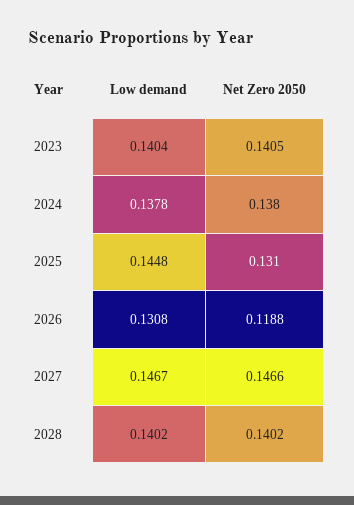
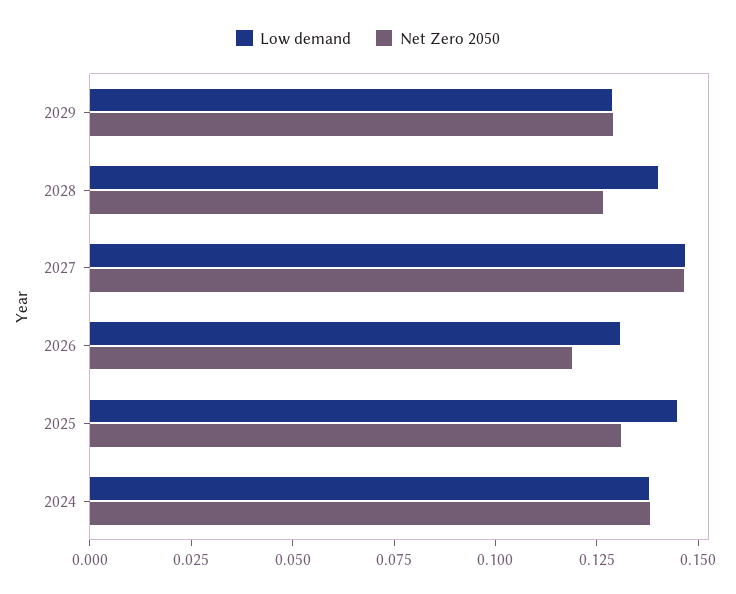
Low demand, 2023: 0.1404 -> none
Net Zero 2050, 2023: 0.1405 -> none
Net Zero 2050, 2028: 0.1402 -> 0.125
Low demand, 2029: none -> 0.13
Net Zero 2050, 2029: none -> 0.13

